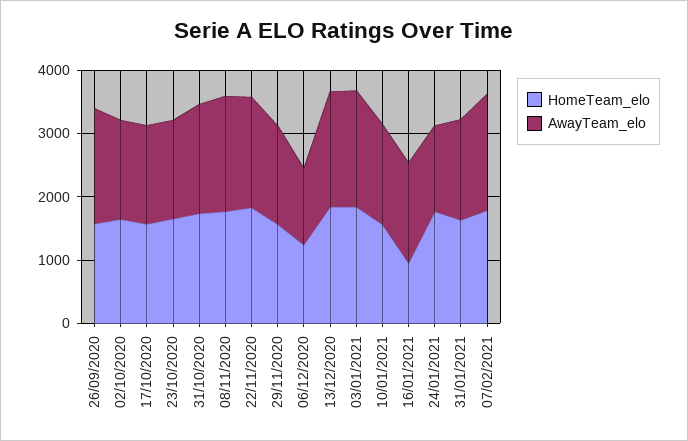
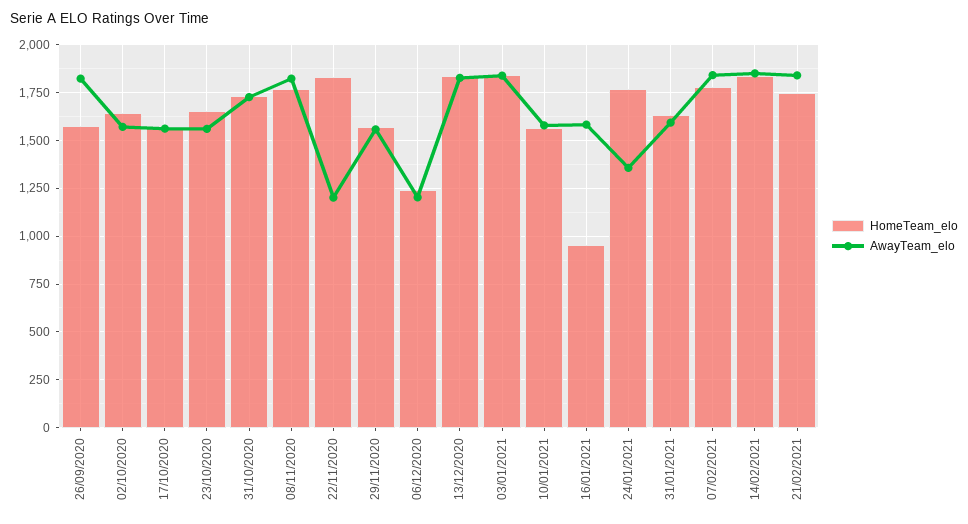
AwayTeam_elo, 22/11/2020: 1800 -> 1200
HomeTeam_elo, 14/02/2021: none -> 1850
AwayTeam_elo, 14/02/2021: none -> 1850
HomeTeam_elo, 21/02/2021: none -> 1750
AwayTeam_elo, 21/02/2021: none -> 1850

